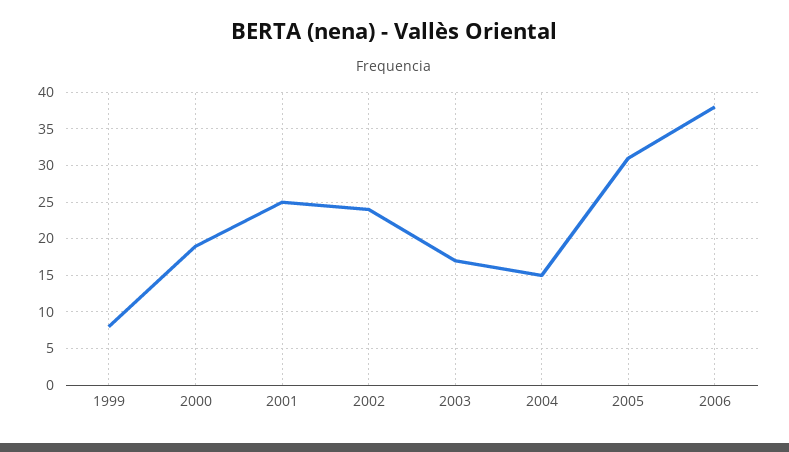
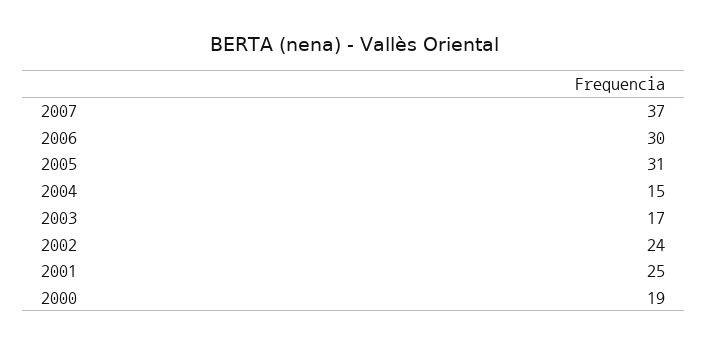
1999: 8 -> none
2006: 38 -> 30
2007: none -> 37

